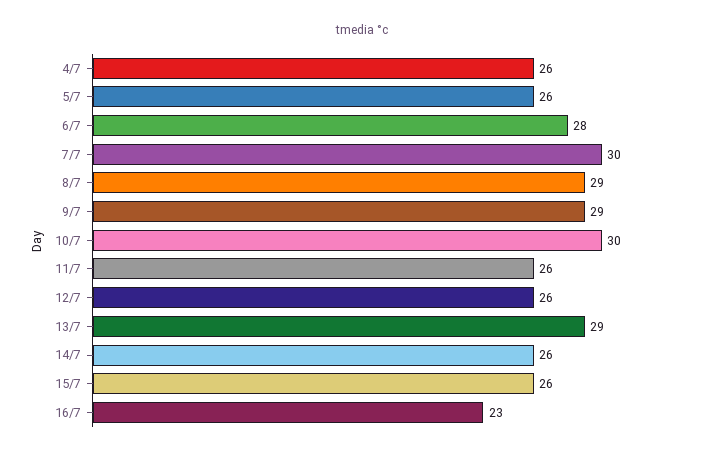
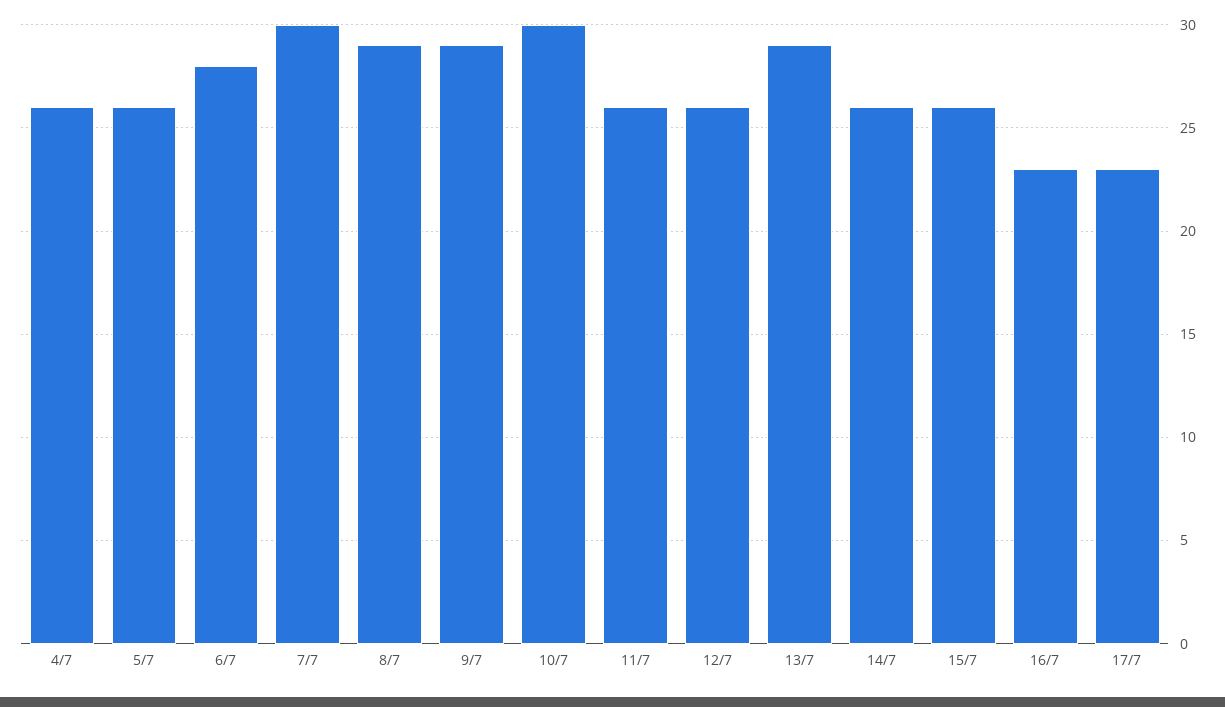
17/7: none -> 23

